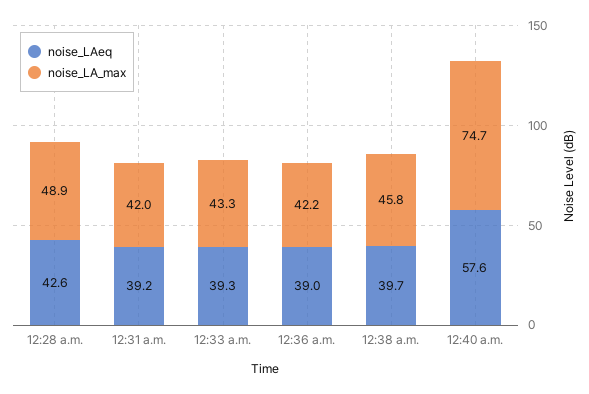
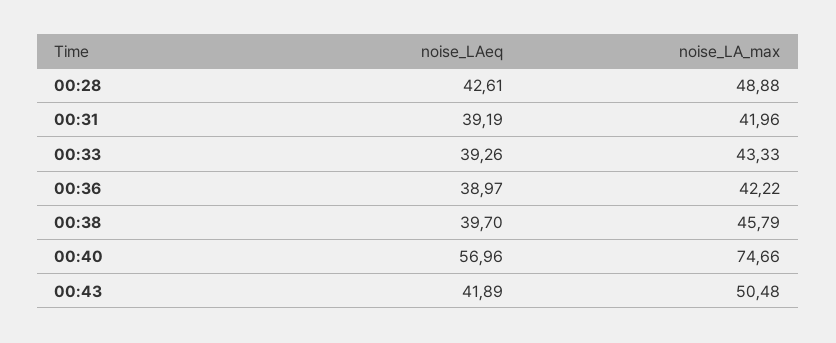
noise_LAeq, 12:40 a.m.: 57.6 -> 56.96
noise_LAeq, 00:43: none -> 41.89
noise_LA_max, 00:43: none -> 50.48

